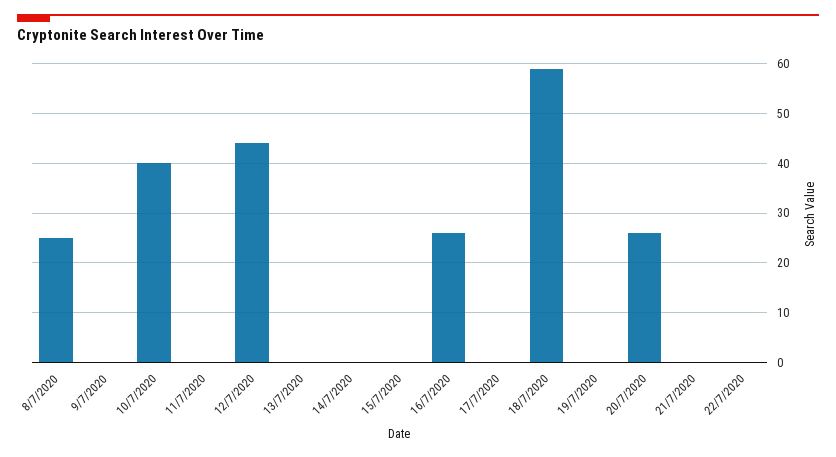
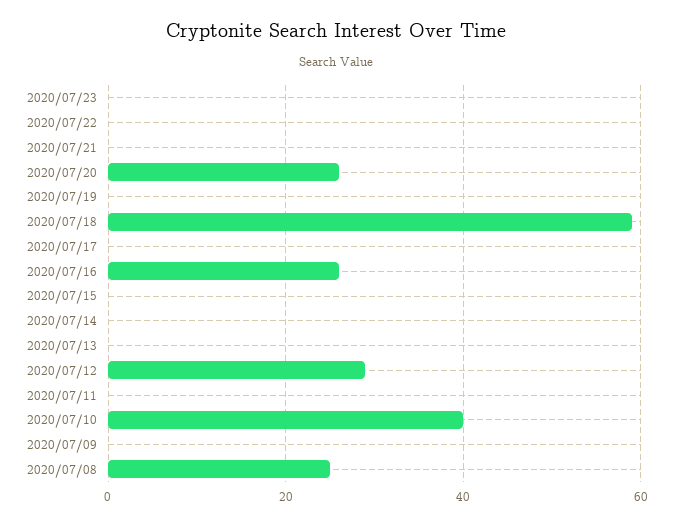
12/7/2020: 45 -> 30
2020/07/23: none -> 0

